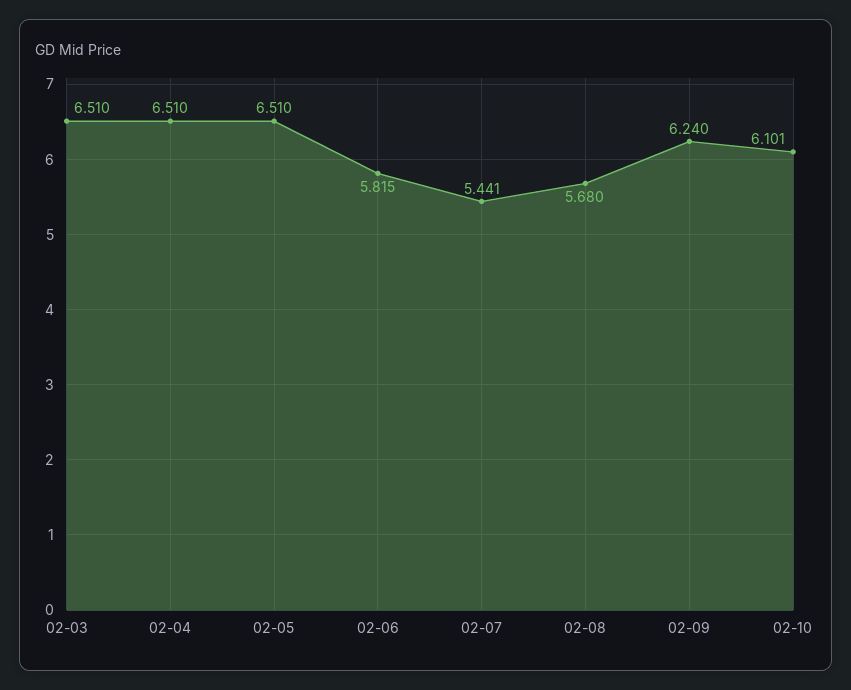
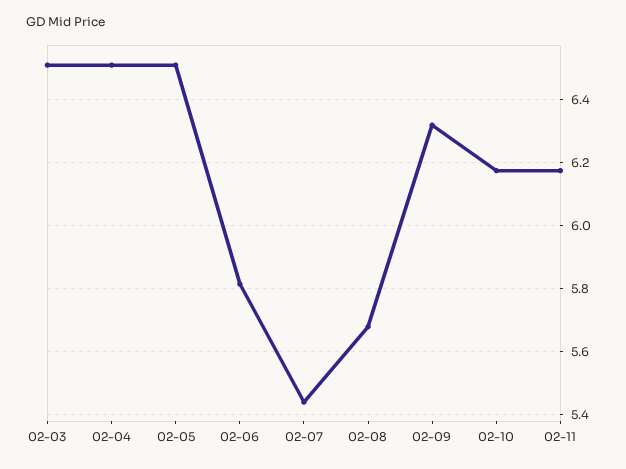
02-09: 6.24 -> 6.32
02-10: 6.101 -> 6.18
02-11: none -> 6.18

